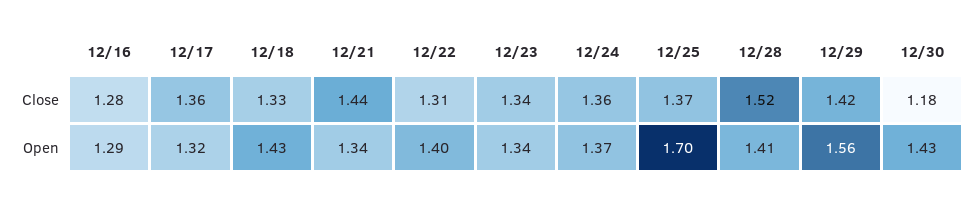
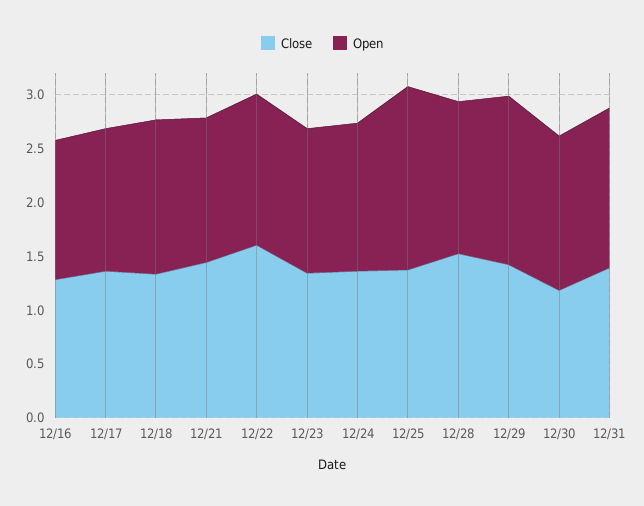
Close, 12/22: 1.31 -> 1.6
Close, 12/31: none -> 1.4
Open, 12/31: none -> 1.5

